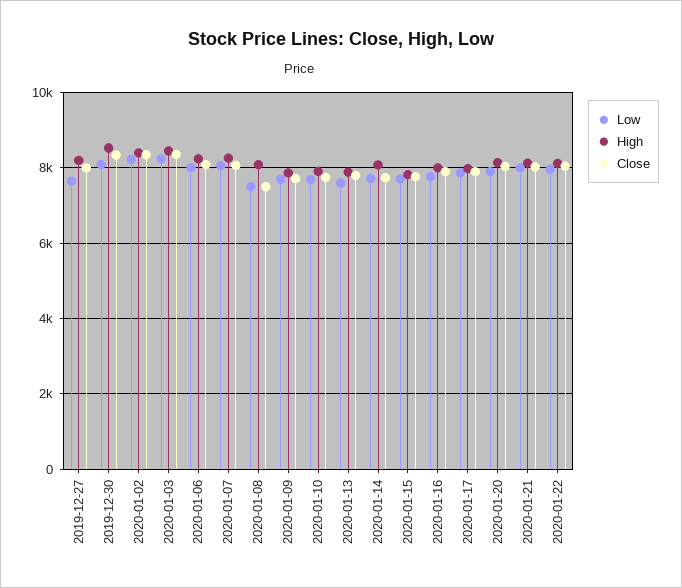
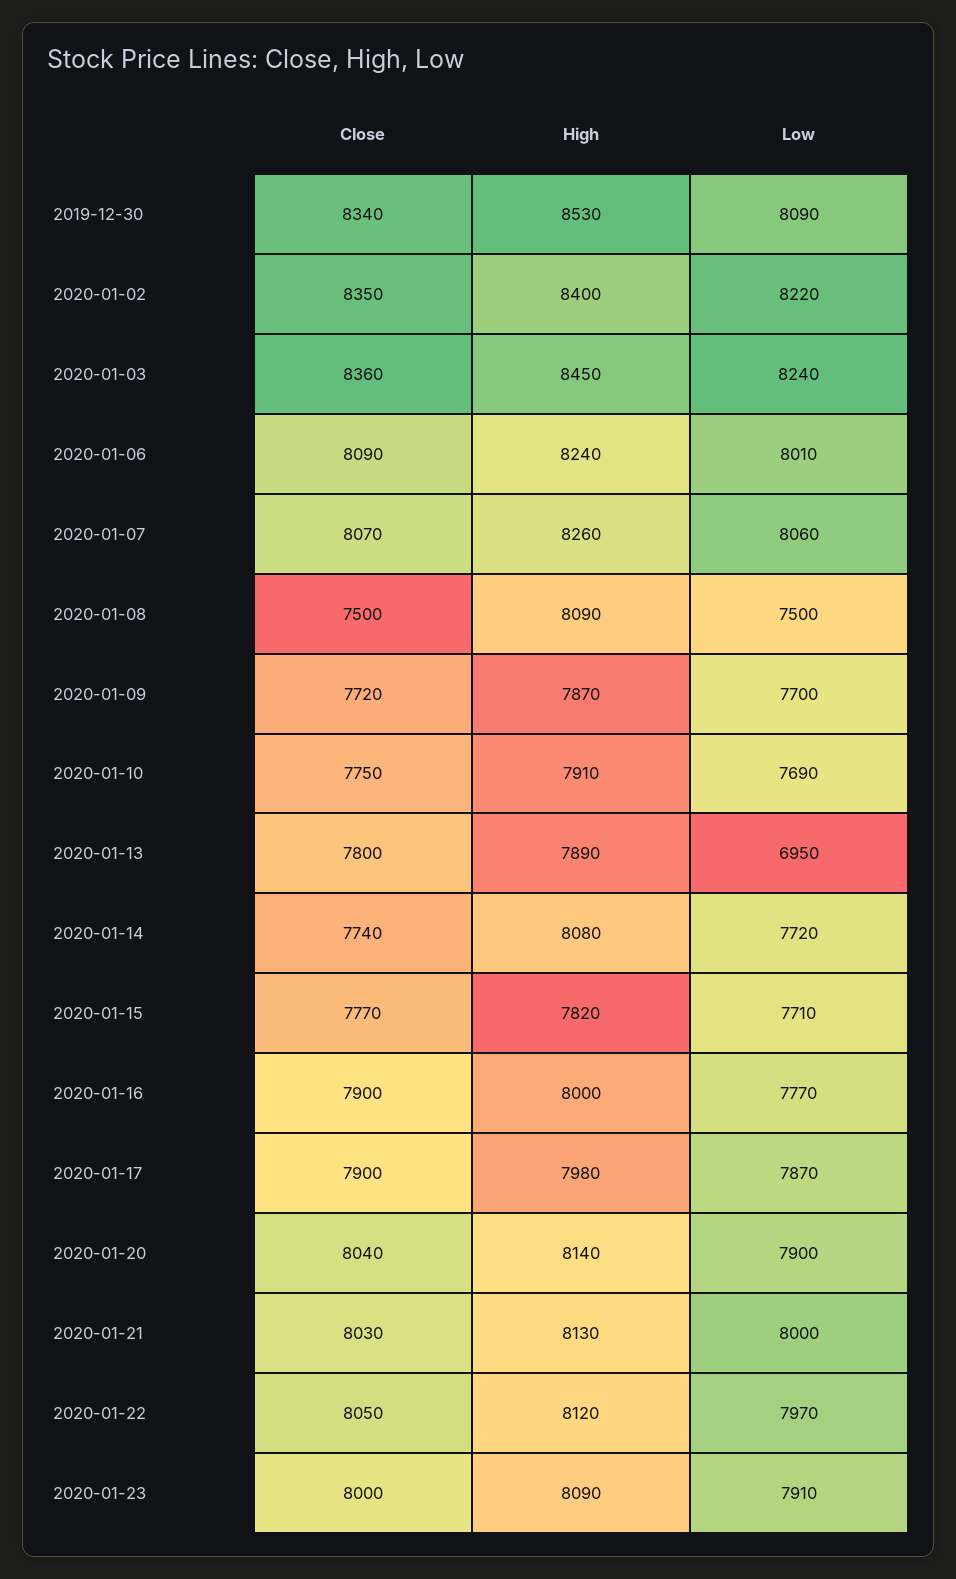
Low, 2019-12-27: 7600 -> none
High, 2019-12-27: 8200 -> none
Close, 2019-12-27: 8000 -> none
Low, 2020-01-13: 7600 -> 6950
Close, 2020-01-23: none -> 8000
High, 2020-01-23: none -> 8090
Low, 2020-01-23: none -> 7910

